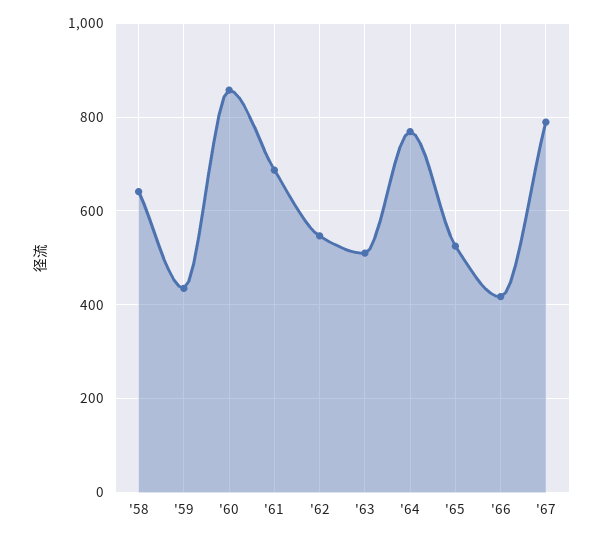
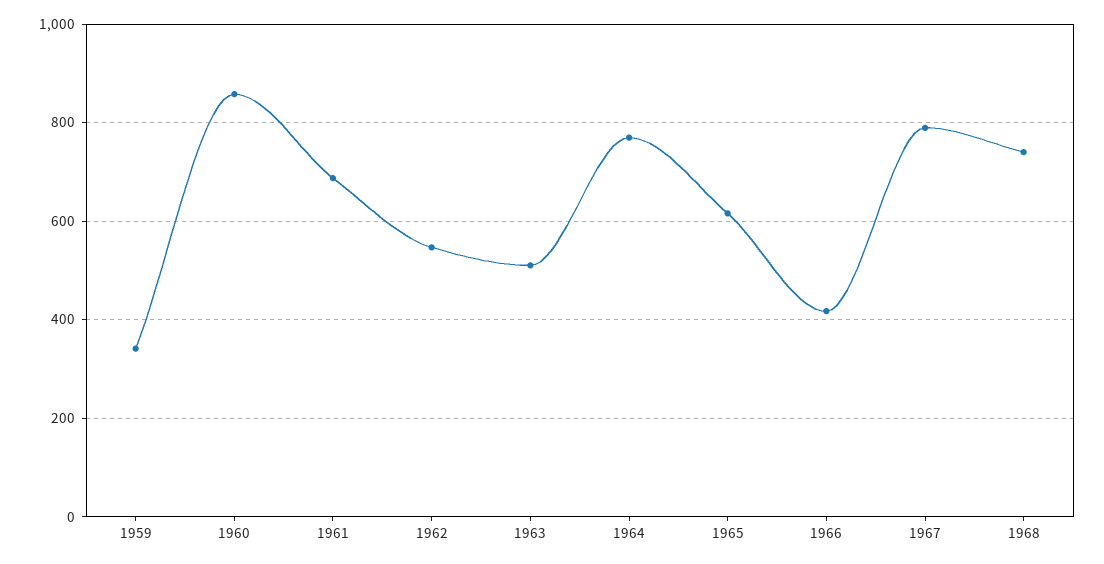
'58: 640 -> none
'59: 440 -> 340
'65: 520 -> 620
1968: none -> 740

